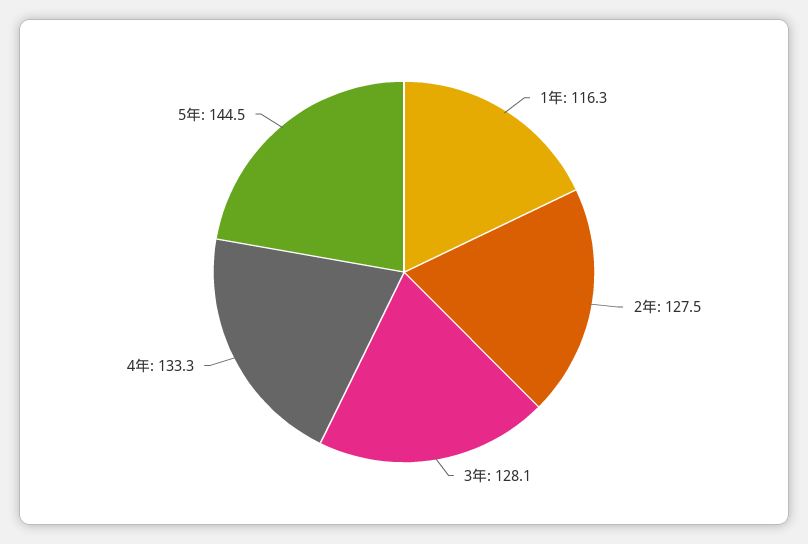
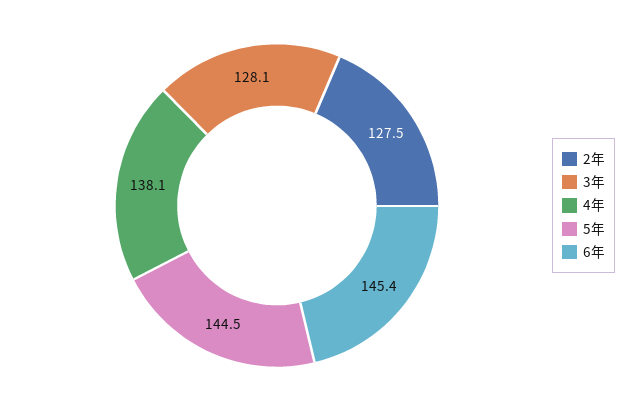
1年: 116.3 -> none
4年: 133.3 -> 138.1
6年: none -> 145.4

